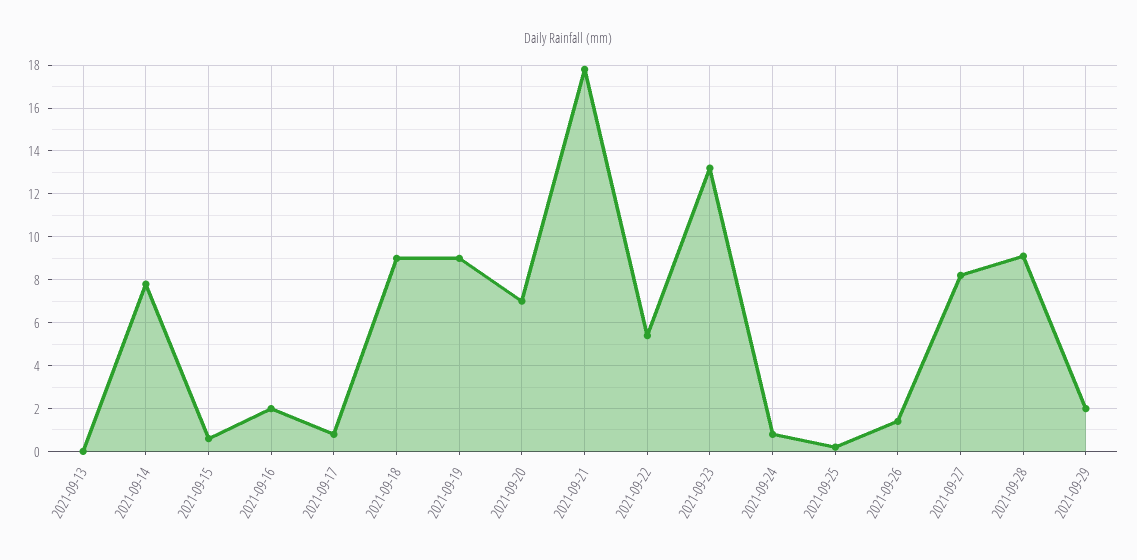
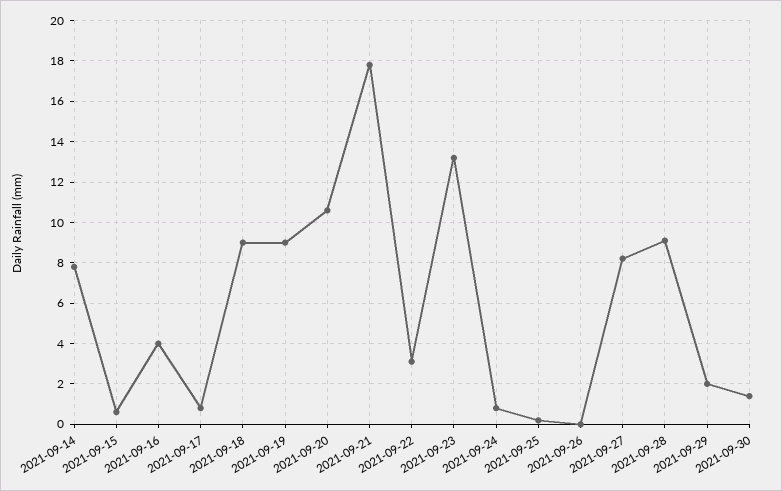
2021-09-13: 0 -> none
2021-09-16: 2 -> 4
2021-09-20: 7 -> 10.5
2021-09-22: 5.5 -> 3
2021-09-26: 1.5 -> 0
2021-09-30: none -> 1.5

